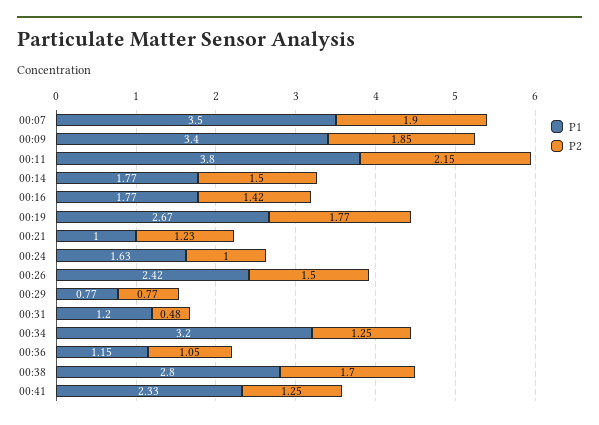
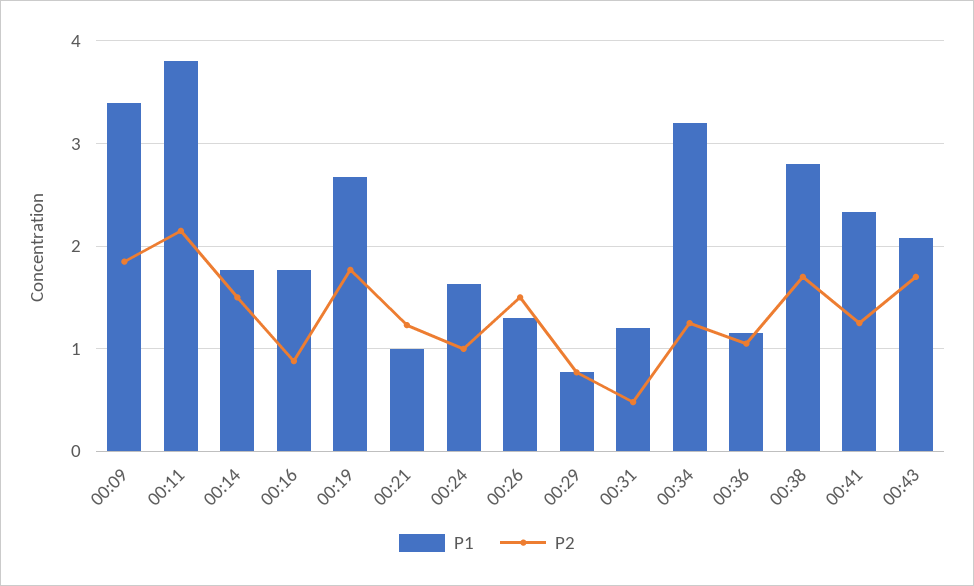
P1, 00:07: 3.5 -> none
P2, 00:07: 1.9 -> none
P2, 00:16: 1.42 -> 0.9
P1, 00:26: 2.42 -> 1.3
P1, 00:43: none -> 2.1
P2, 00:43: none -> 1.7

